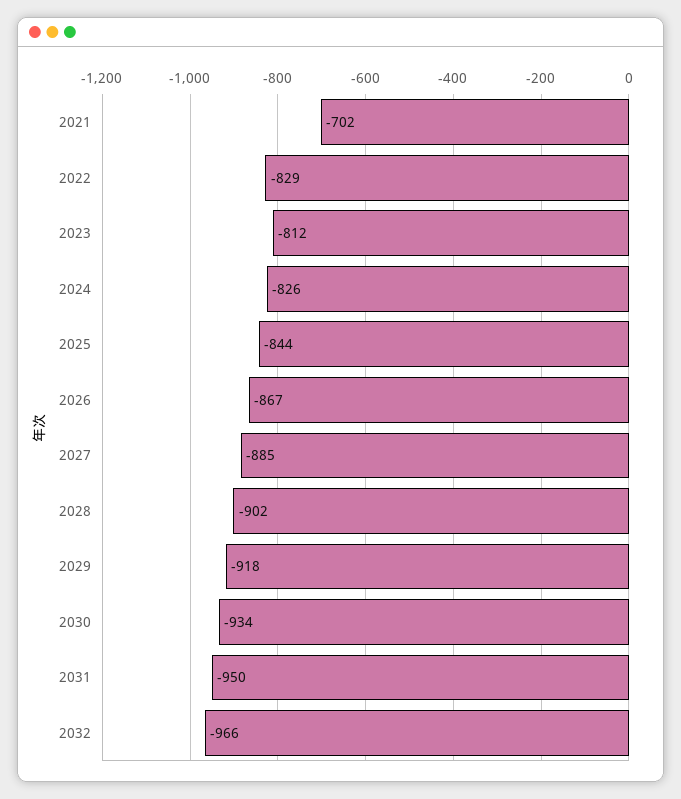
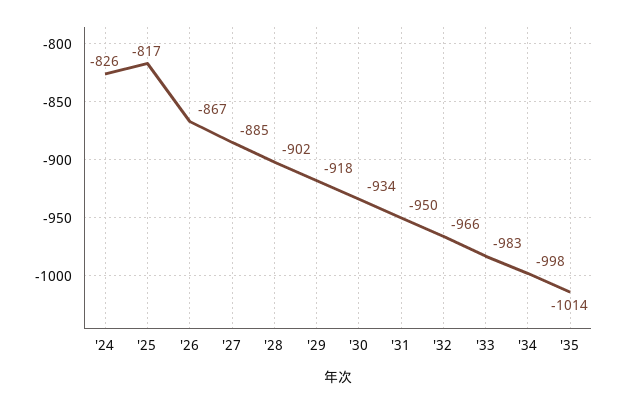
2021: -702 -> none
2022: -829 -> none
2023: -812 -> none
2025: -844 -> -817
'33: none -> -983
'34: none -> -998
'35: none -> -1014

